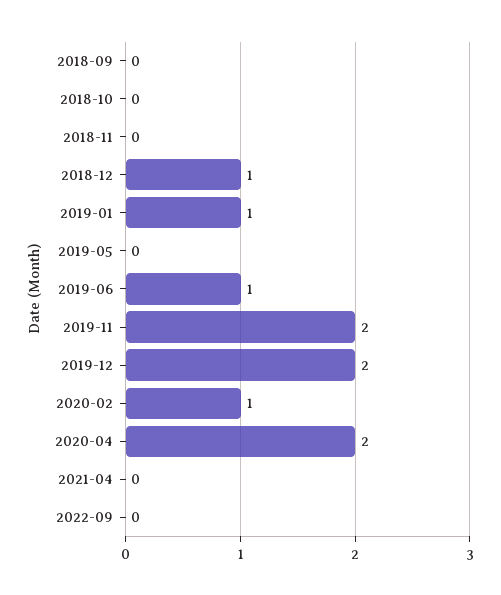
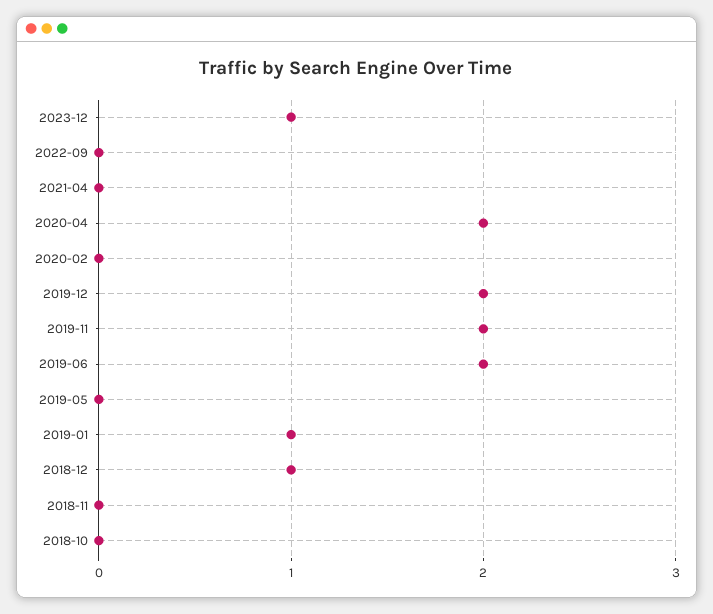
2018-09: 0 -> none
2019-06: 1 -> 2
2020-02: 1 -> 0
2023-12: none -> 1

